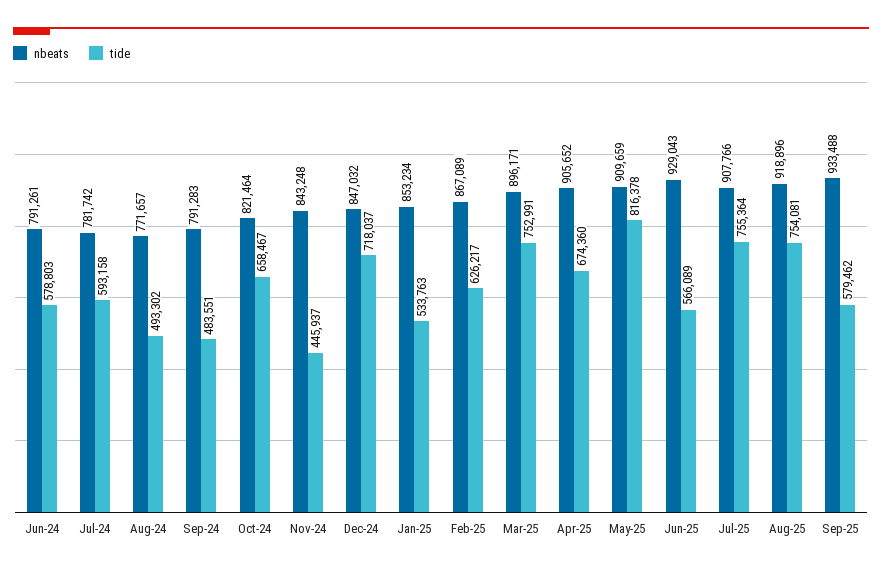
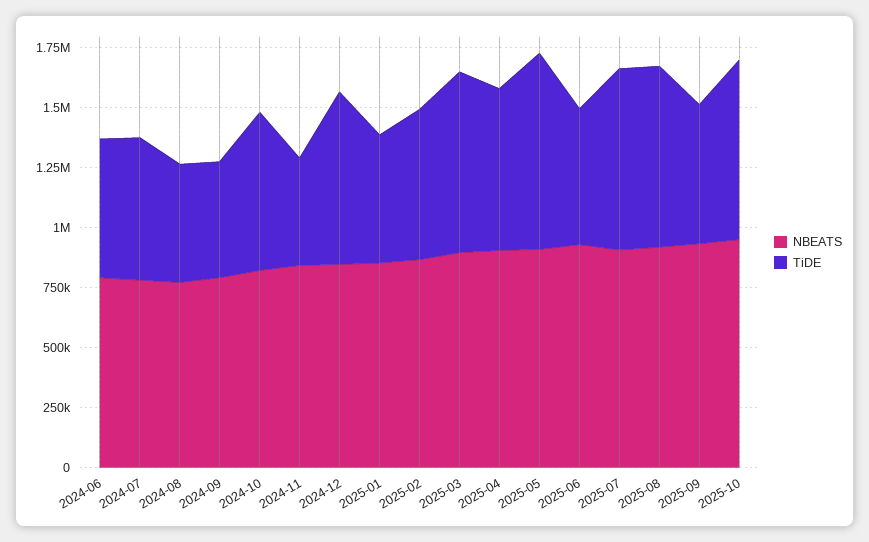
nbeats, 2025-10: none -> 950000
tide, 2025-10: none -> 750000

